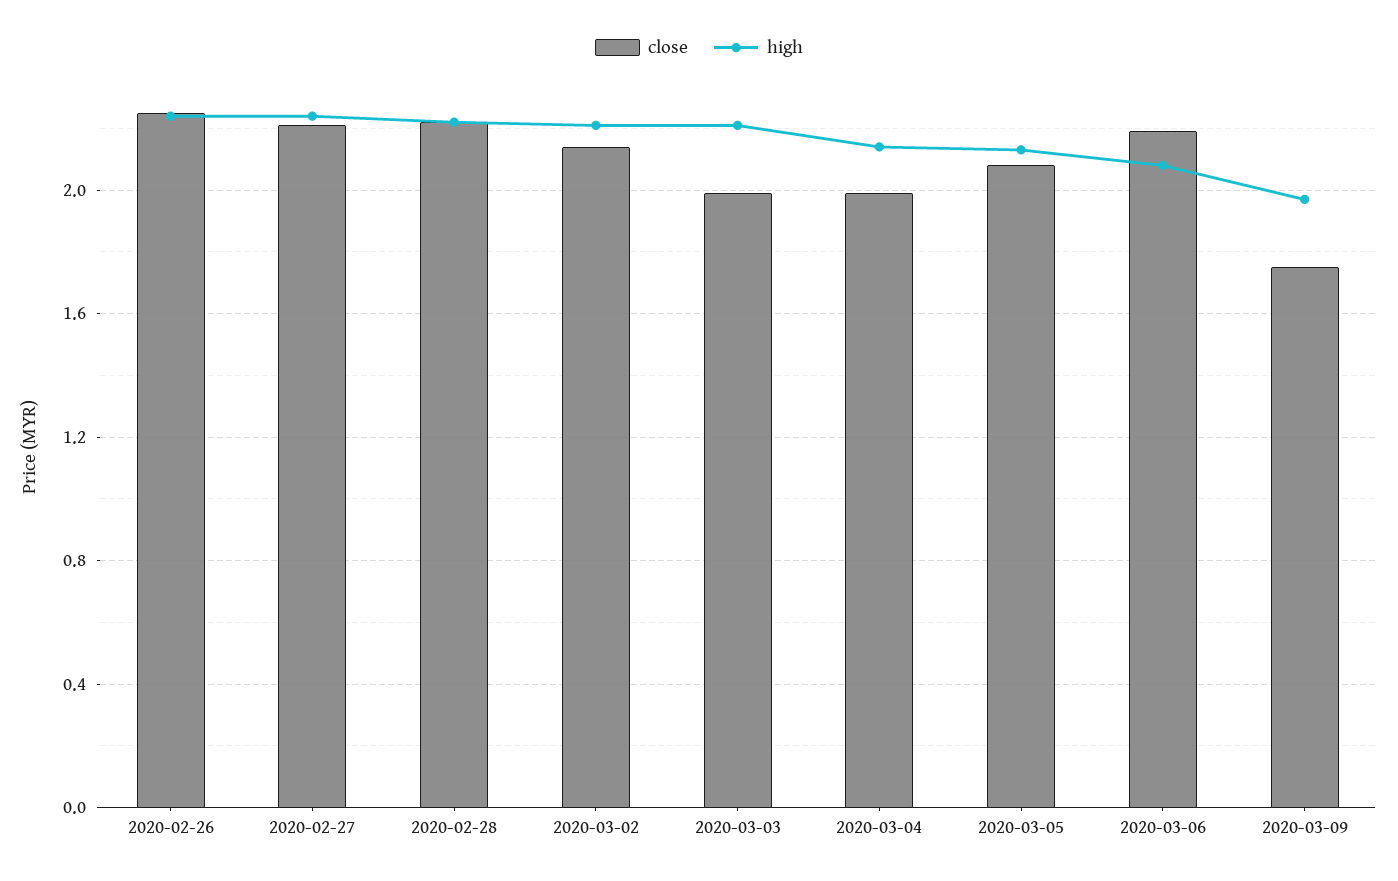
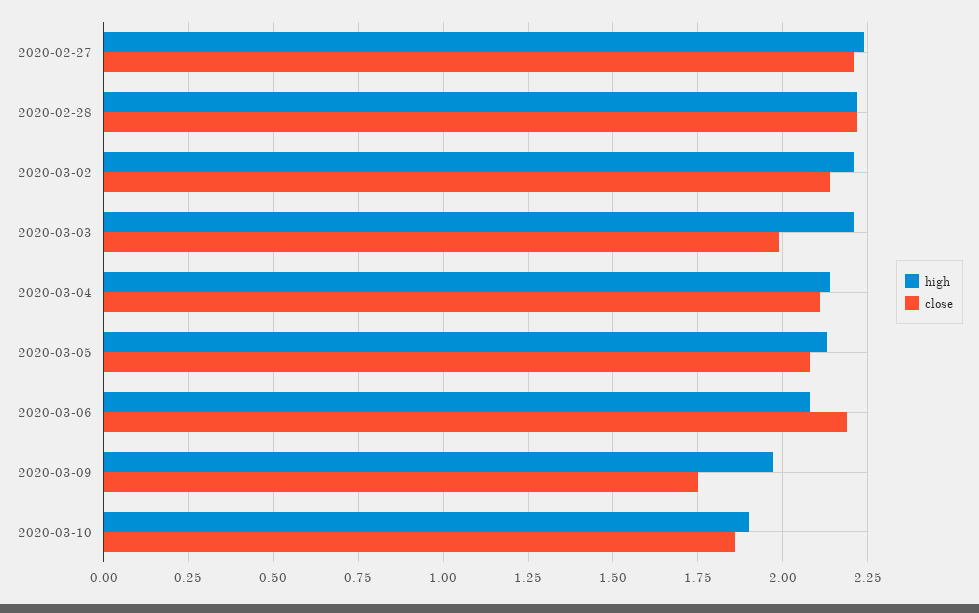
close, 2020-02-26: 2.25 -> none
high, 2020-02-26: 2.25 -> none
close, 2020-03-04: 2 -> 2.1
high, 2020-03-10: none -> 1.9
close, 2020-03-10: none -> 1.85

